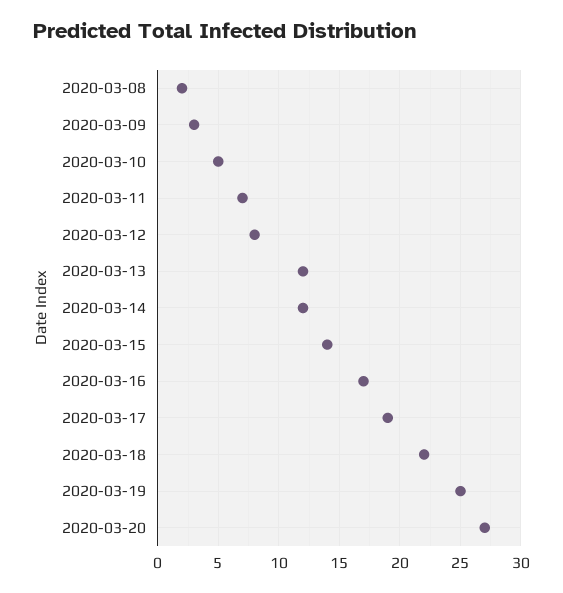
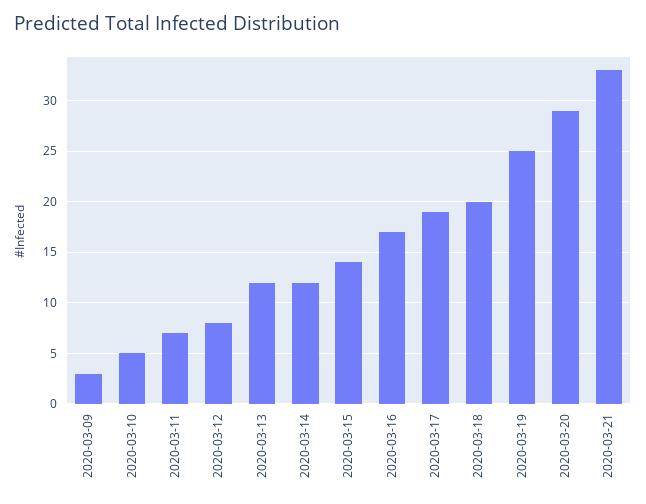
2020-03-08: 2 -> none
2020-03-18: 22 -> 20
2020-03-20: 27 -> 29
2020-03-21: none -> 33

